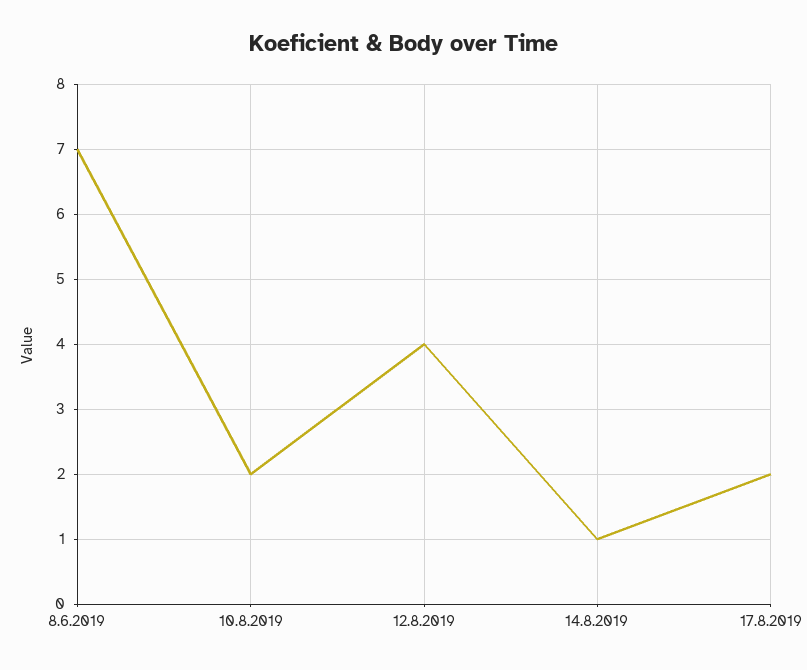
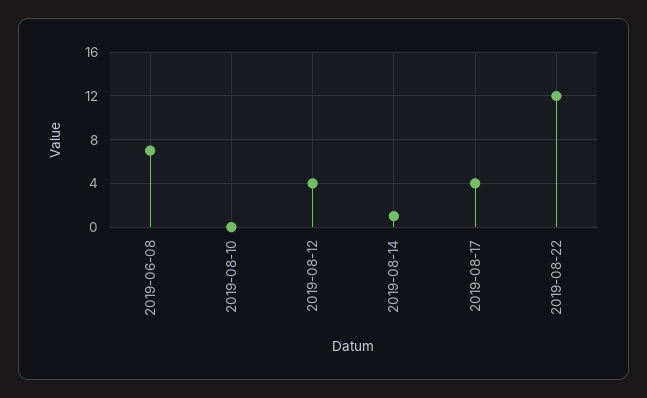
10.8.2019: 2 -> 0
17.8.2019: 2 -> 4
2019-08-22: none -> 12

